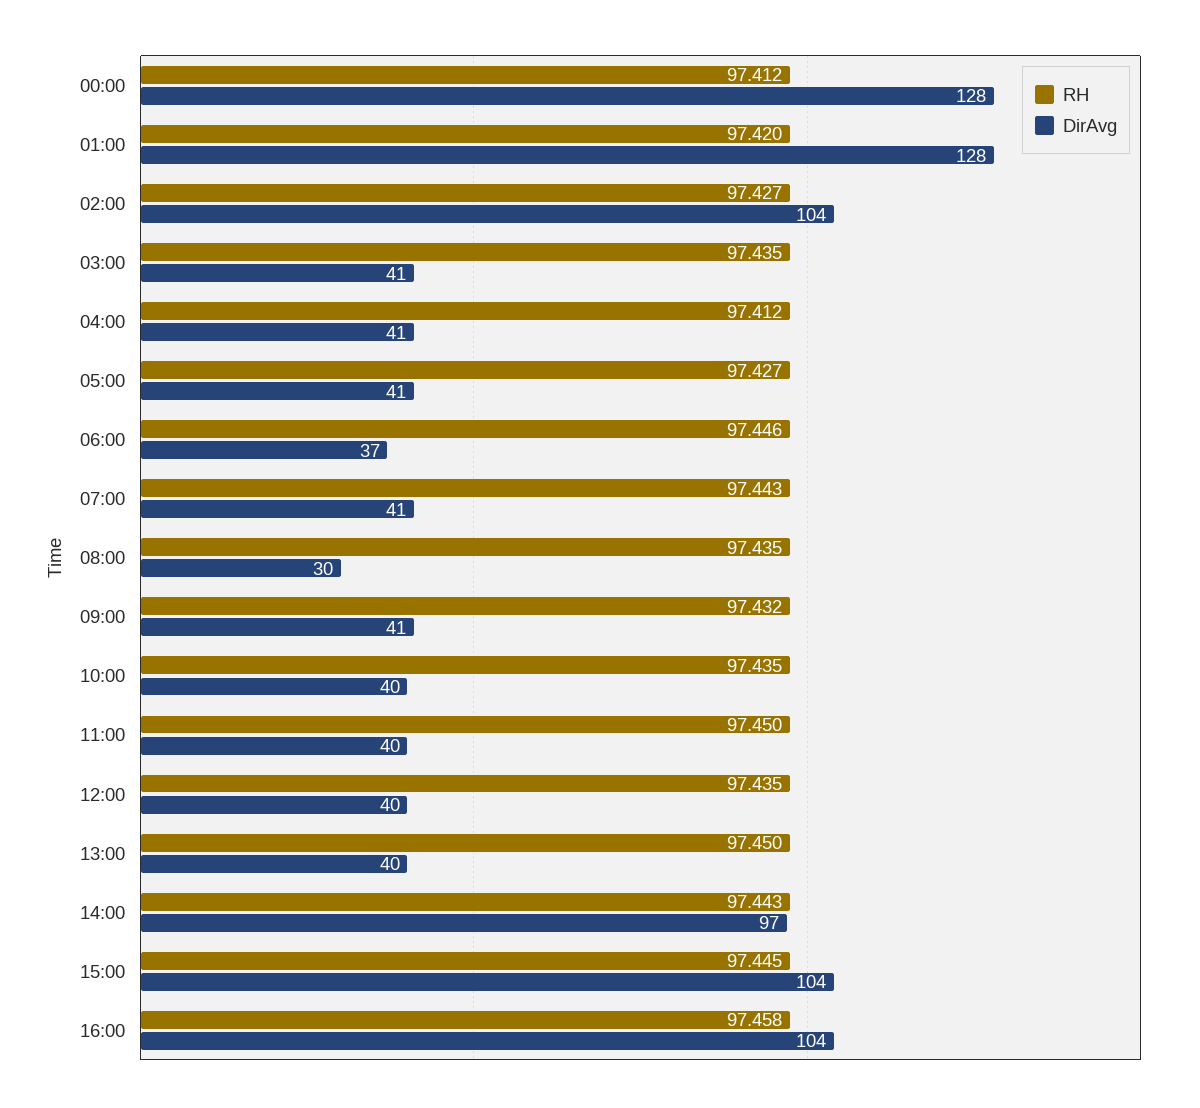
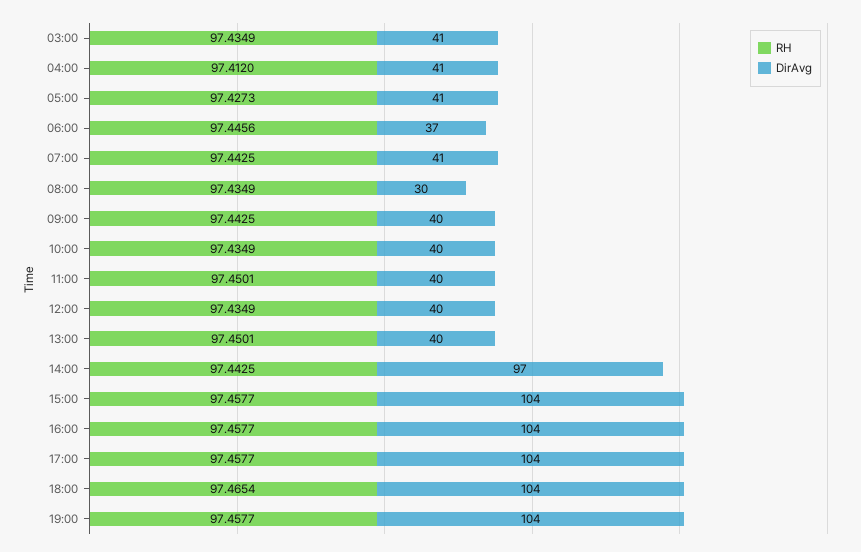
RH, 00:00: 97.412 -> none
DirAvg, 00:00: 128 -> none
RH, 01:00: 97.42 -> none
DirAvg, 01:00: 128 -> none
RH, 02:00: 97.427 -> none
DirAvg, 02:00: 104 -> none
RH, 09:00: 97.432 -> 97.4425
DirAvg, 09:00: 41 -> 40
RH, 15:00: 97.445 -> 97.4577
RH, 17:00: none -> 97.4577
DirAvg, 17:00: none -> 104
RH, 18:00: none -> 97.4654
DirAvg, 18:00: none -> 104
RH, 19:00: none -> 97.4577
DirAvg, 19:00: none -> 104

